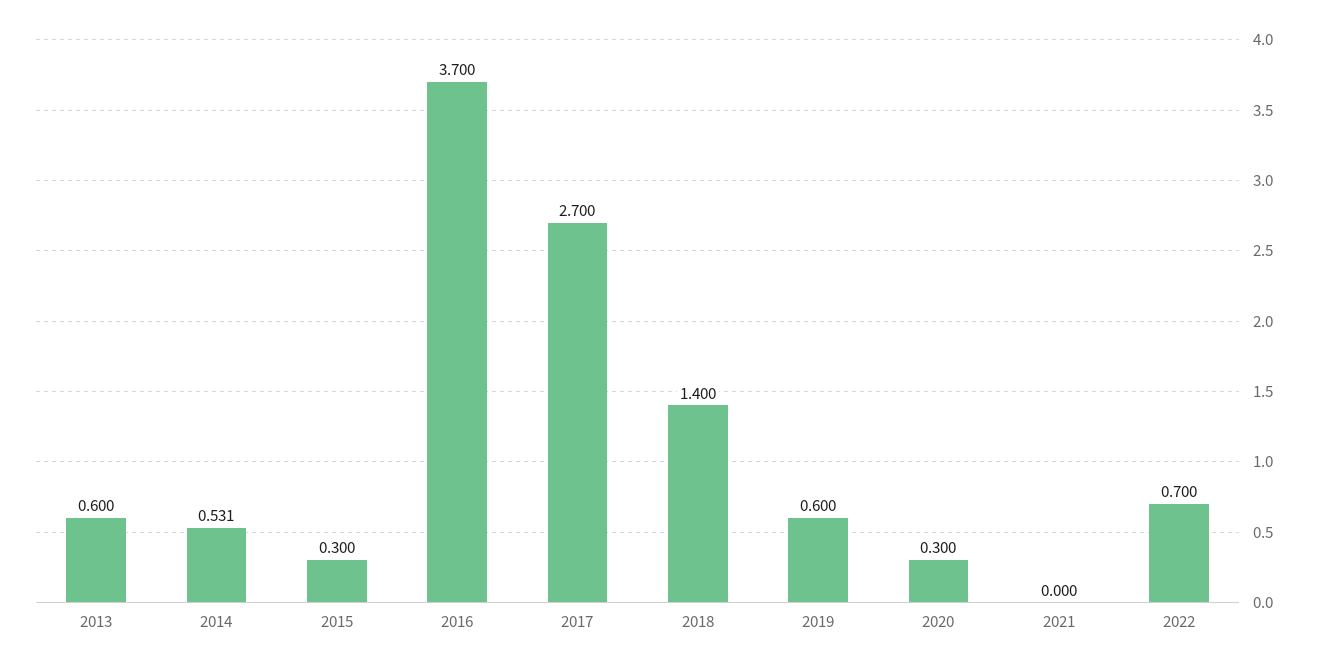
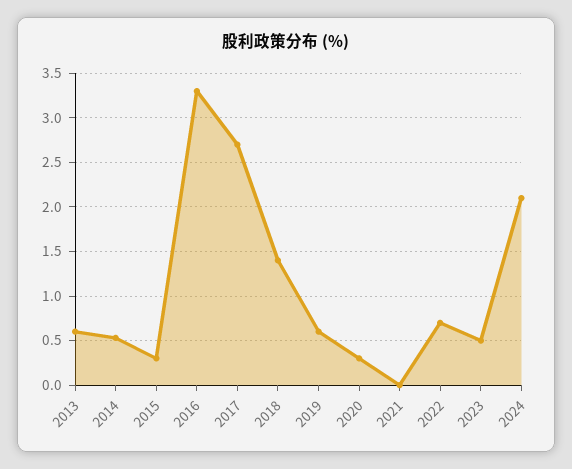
2016: 3.7 -> 3.3
2023: none -> 0.5
2024: none -> 2.1

